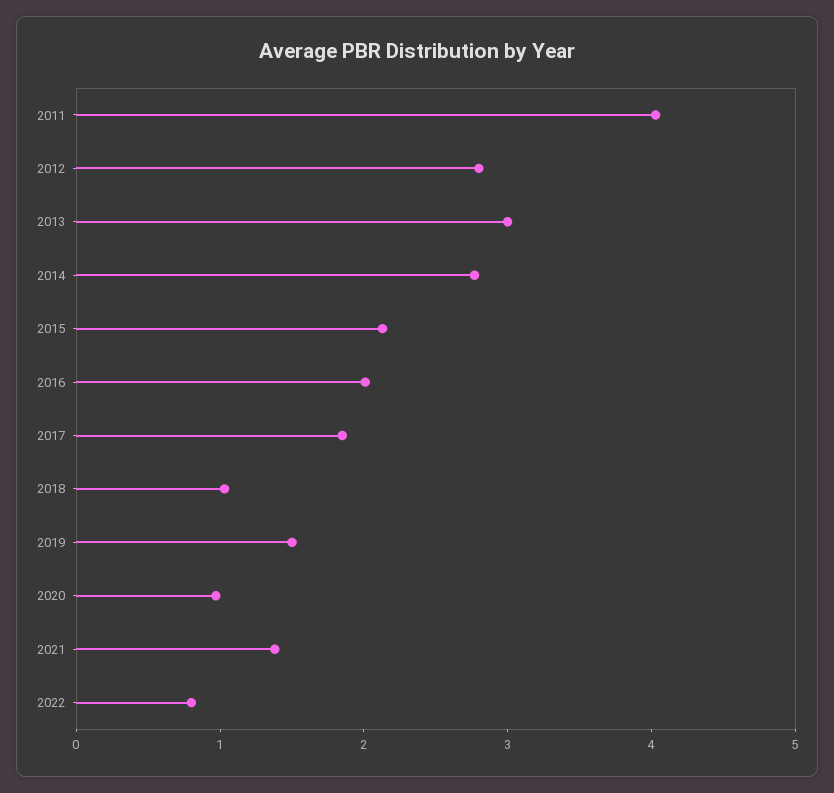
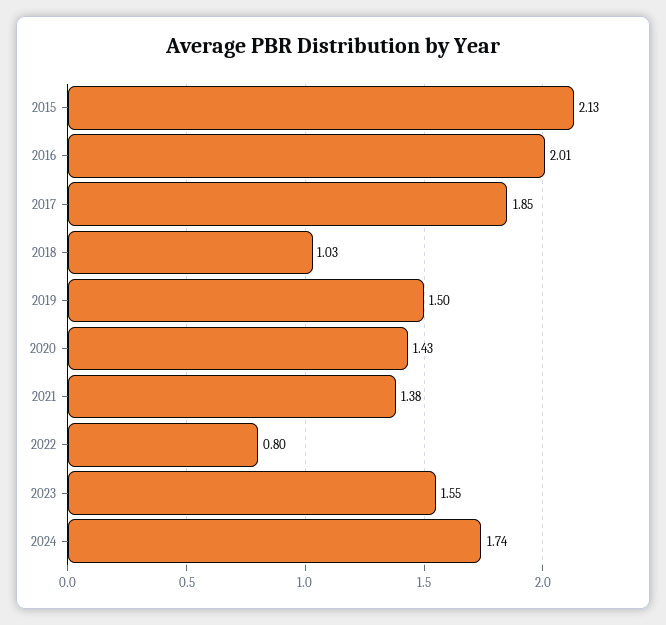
2011: 4 -> none
2012: 2.8 -> none
2013: 3 -> none
2014: 2.8 -> none
2020: 1 -> 1.43
2023: none -> 1.55
2024: none -> 1.74

